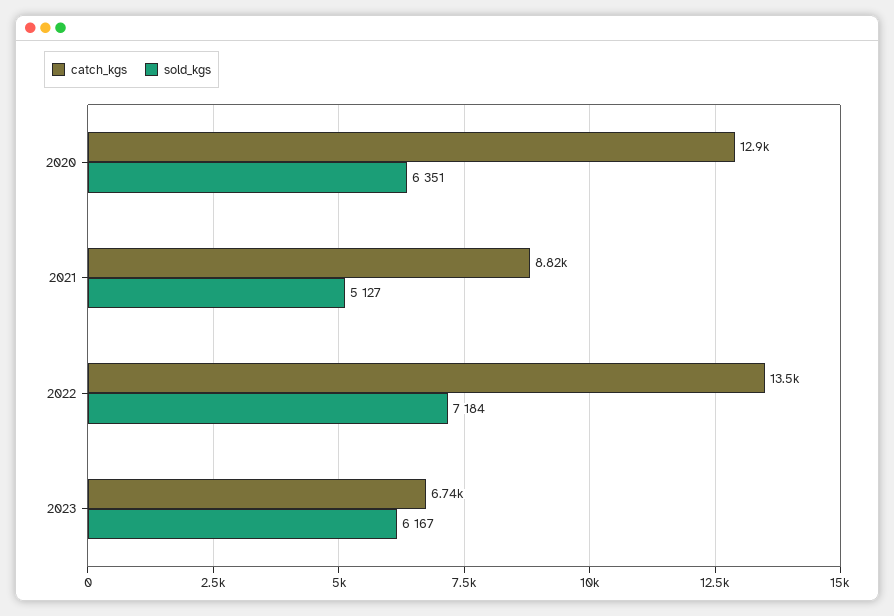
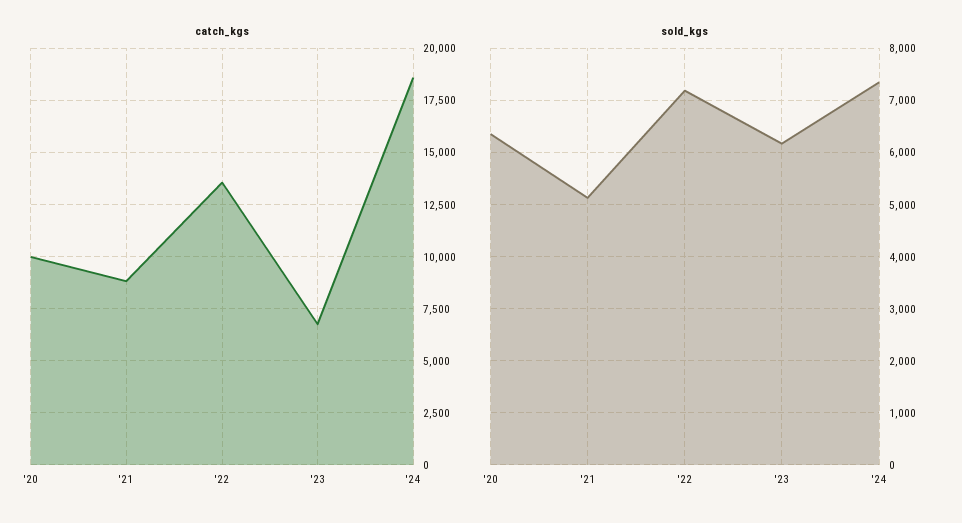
catch_kgs, 2020: 12900 -> 10000
catch_kgs, '24: none -> 18500
sold_kgs, '24: none -> 7400

